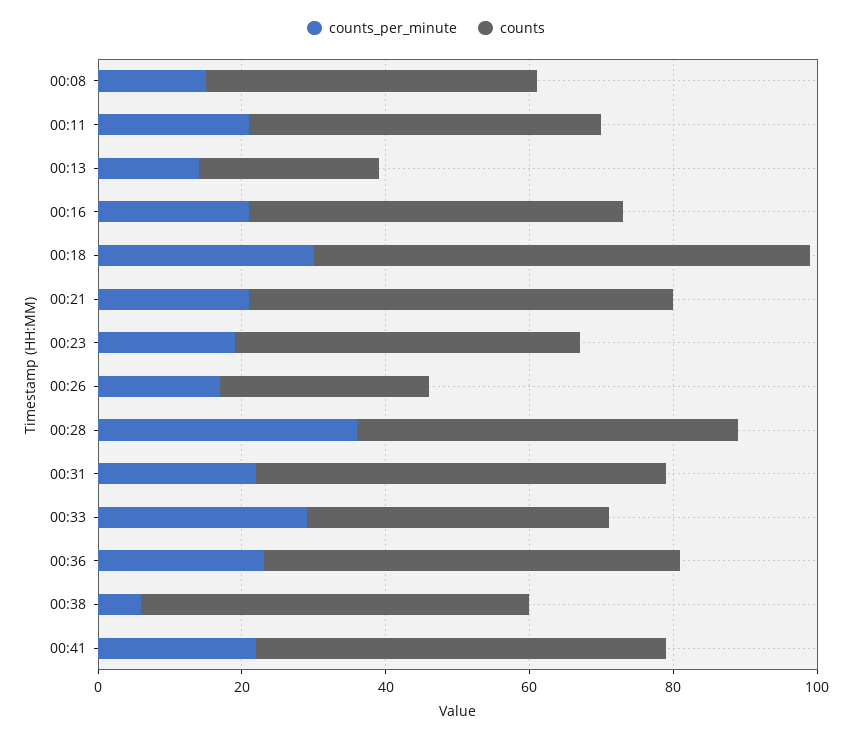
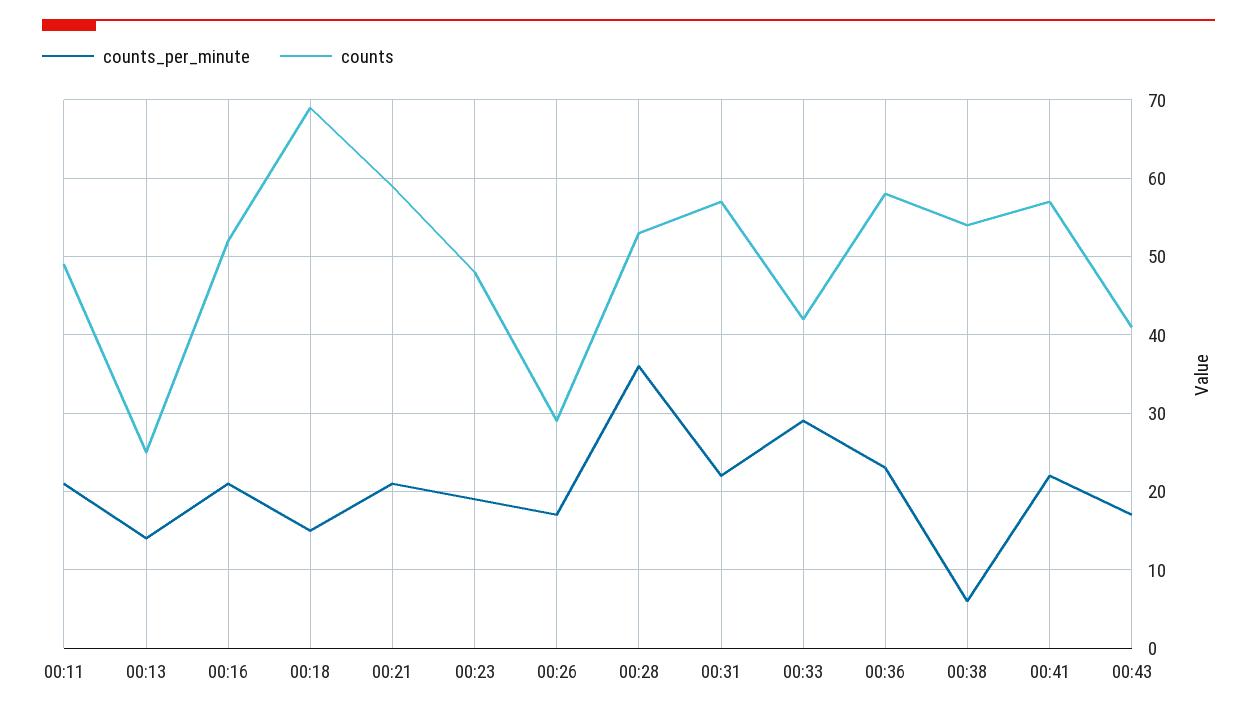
counts_per_minute, 00:08: 15 -> none
counts, 00:08: 45 -> none
counts_per_minute, 00:18: 30 -> 15
counts_per_minute, 00:43: none -> 17
counts, 00:43: none -> 41

